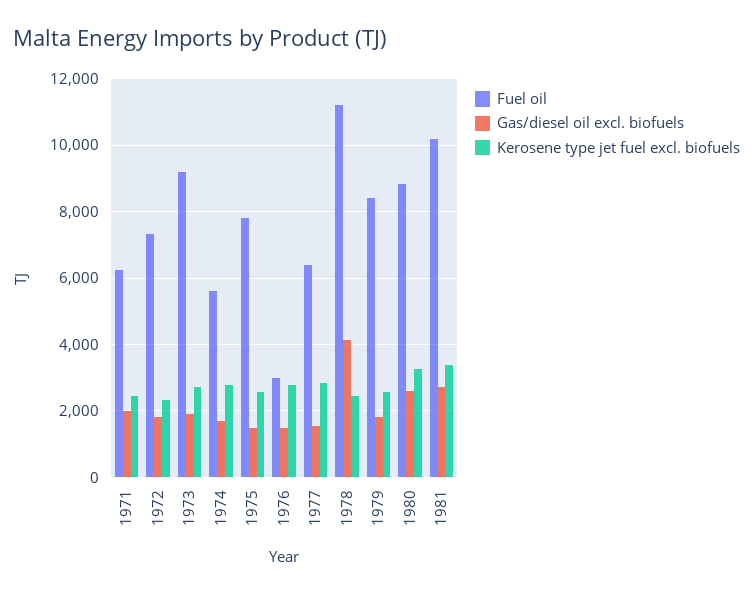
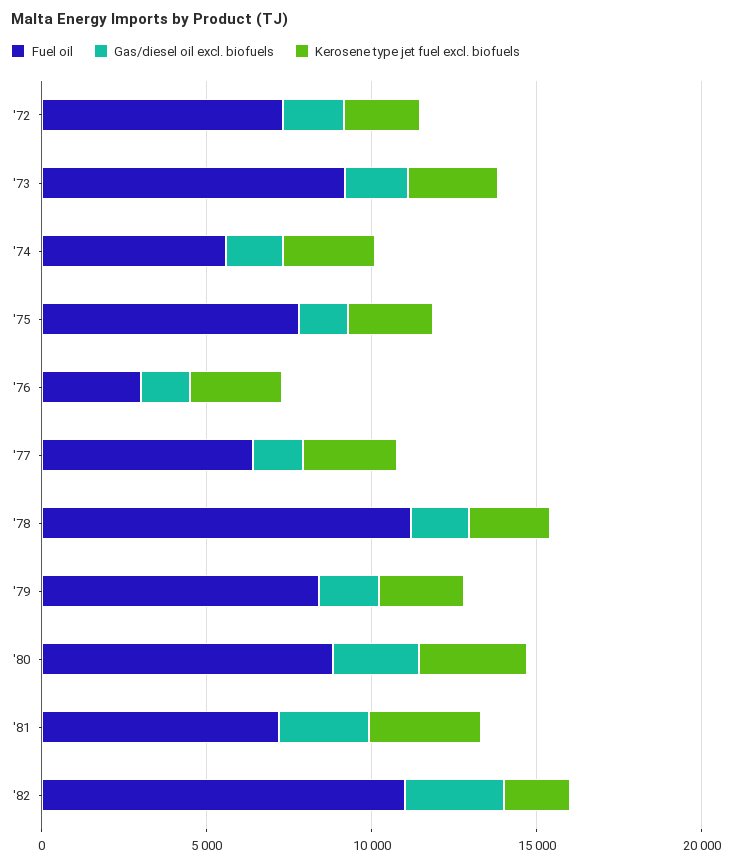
Fuel oil, 1971: 6200 -> none
Gas/diesel oil excl. biofuels, 1971: 2000 -> none
Kerosene type jet fuel excl. biofuels, 1971: 2400 -> none
Gas/diesel oil excl. biofuels, 1978: 4200 -> 2000
Fuel oil, 1981: 10200 -> 7000
Fuel oil, '82: none -> 11000
Gas/diesel oil excl. biofuels, '82: none -> 3000
Kerosene type jet fuel excl. biofuels, '82: none -> 2000

